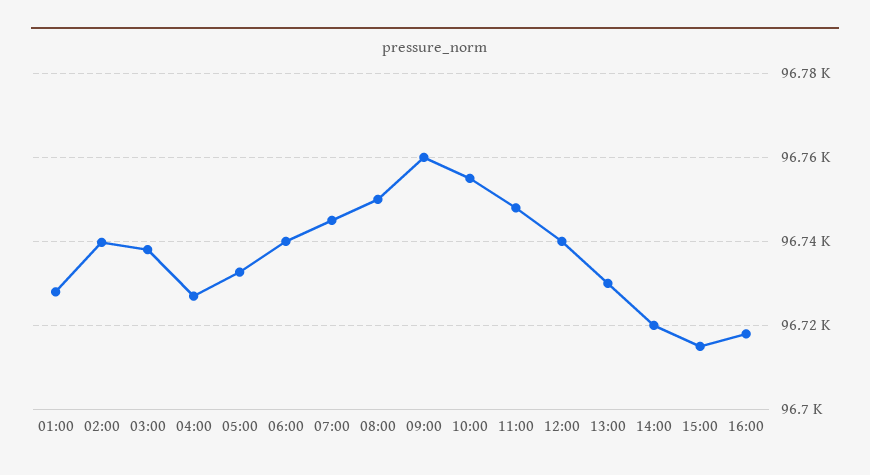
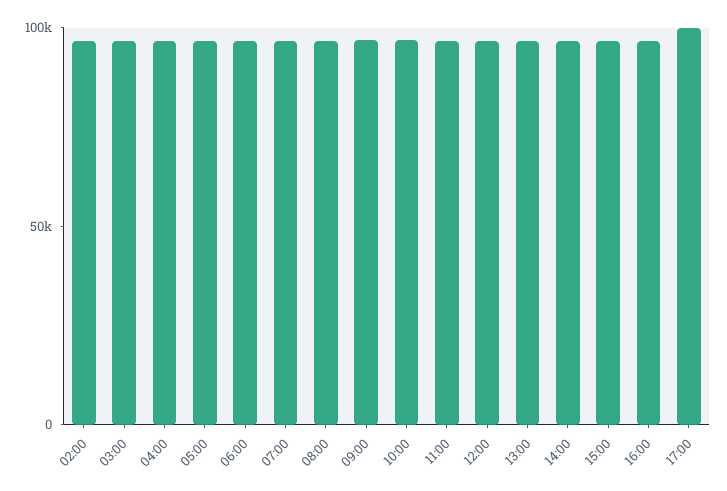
01:00: 96728 -> none
17:00: none -> 100000

